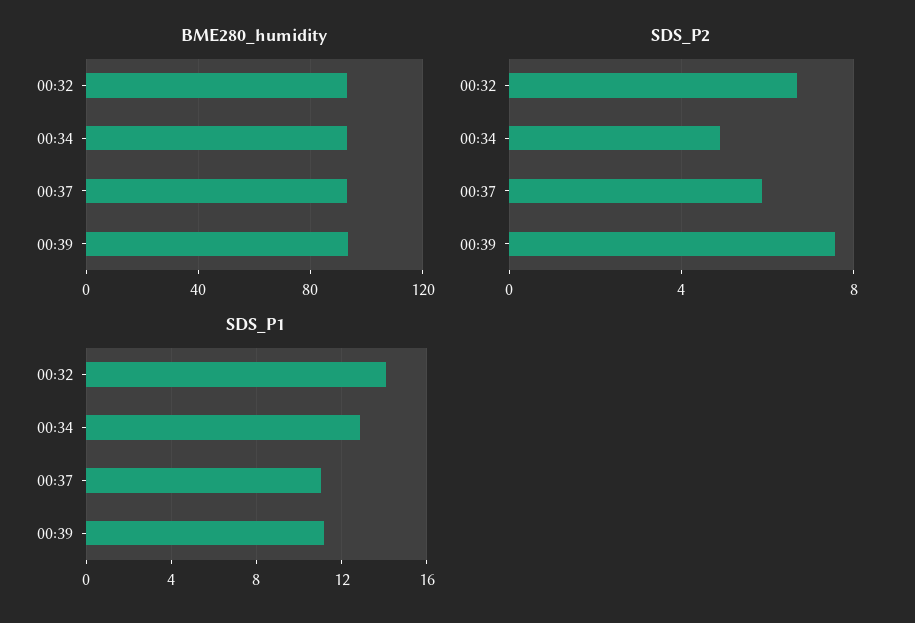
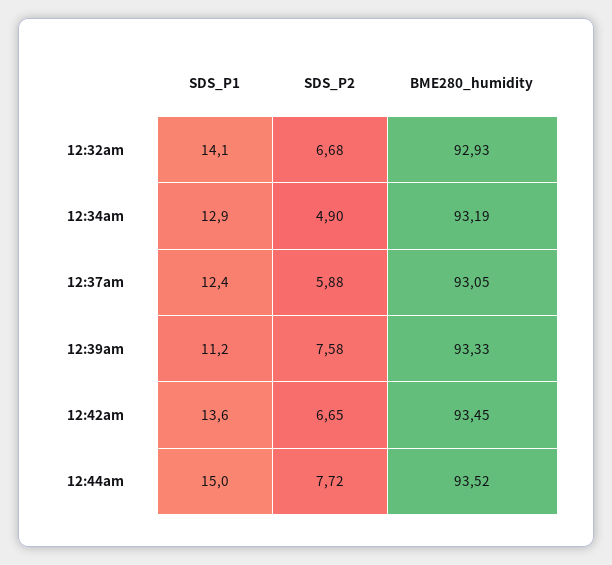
SDS_P1, 00:37: 11 -> 12.4
SDS_P1, 12:42am: none -> 13.6
SDS_P2, 12:42am: none -> 6.65
BME280_humidity, 12:42am: none -> 93.45
SDS_P1, 12:44am: none -> 15
SDS_P2, 12:44am: none -> 7.72
BME280_humidity, 12:44am: none -> 93.52

